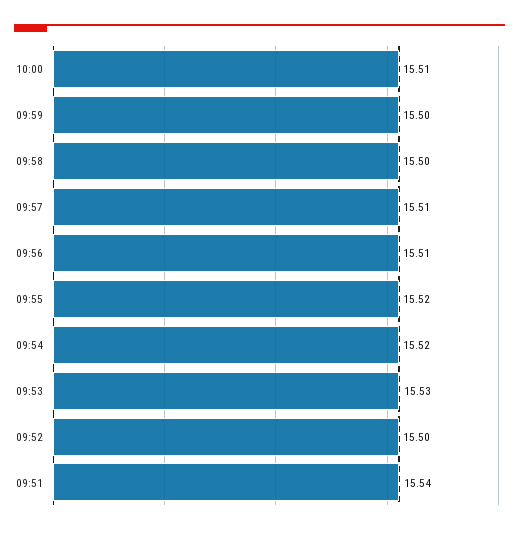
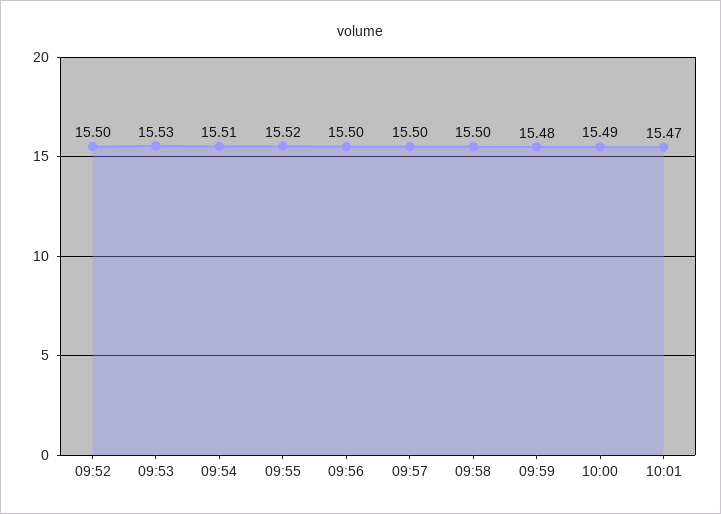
10:00: 15.51 -> 15.49
09:59: 15.5 -> 15.48
09:57: 15.51 -> 15.5
09:56: 15.51 -> 15.5
09:54: 15.52 -> 15.51
09:51: 15.54 -> none
10:01: none -> 15.47

